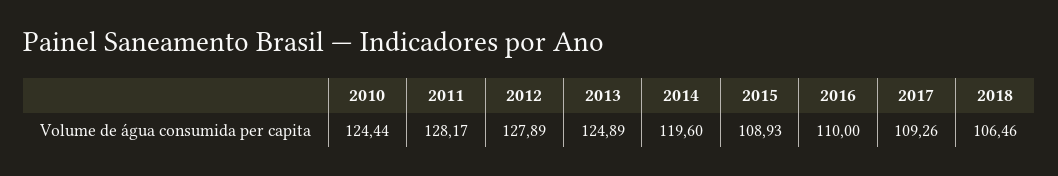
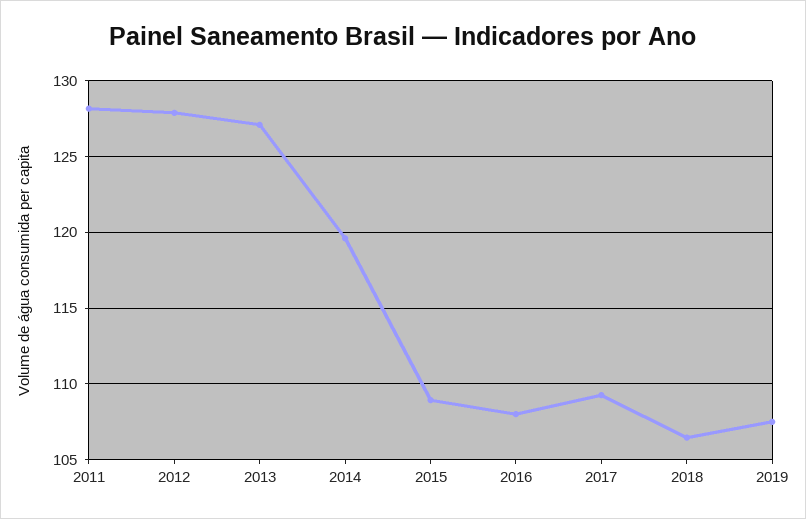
2010: 124.44 -> none
2013: 124.89 -> 127
2016: 110 -> 108
2019: none -> 107.5

